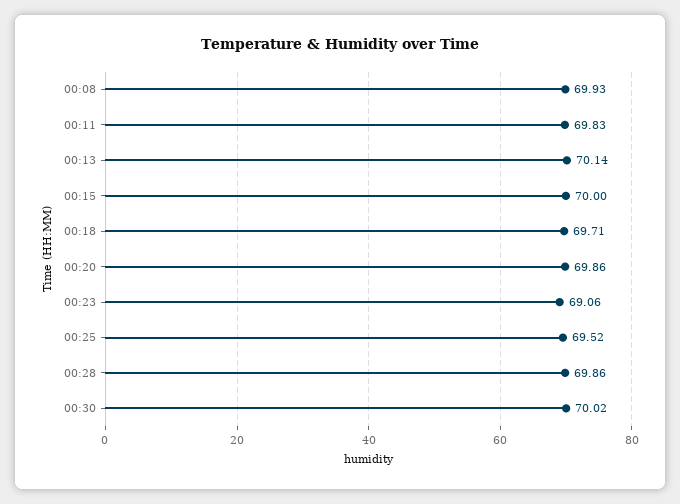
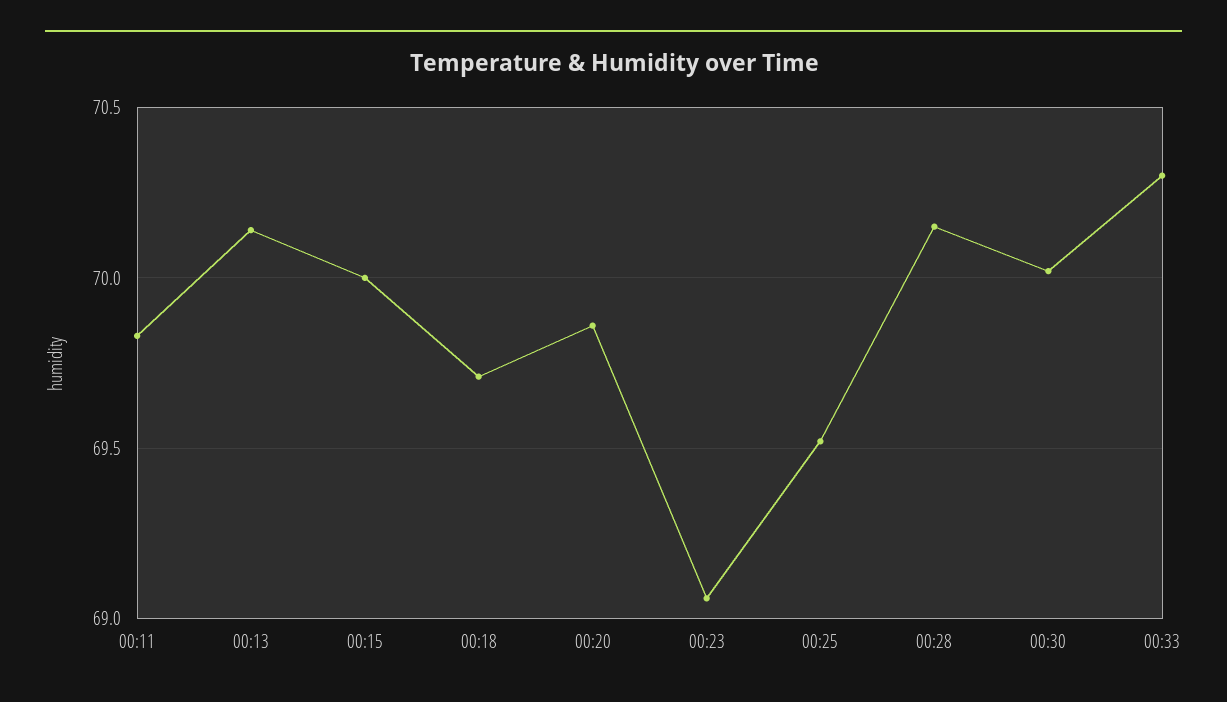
00:08: 69.93 -> none
00:28: 69.86 -> 70.15
00:33: none -> 70.3

